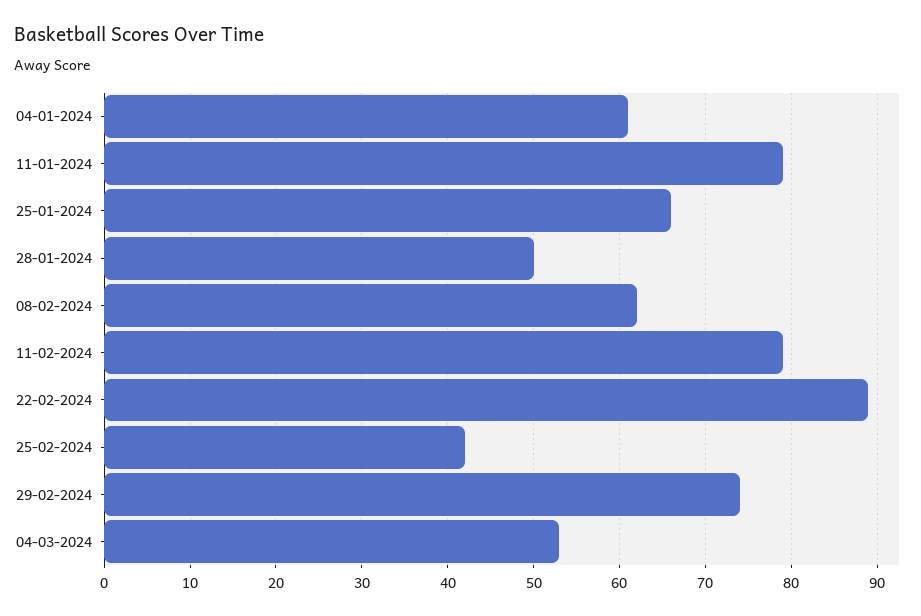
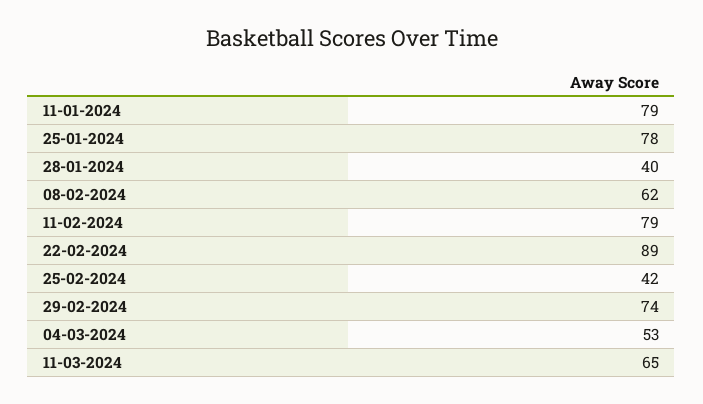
04-01-2024: 61 -> none
25-01-2024: 66 -> 78
28-01-2024: 50 -> 40
11-03-2024: none -> 65

